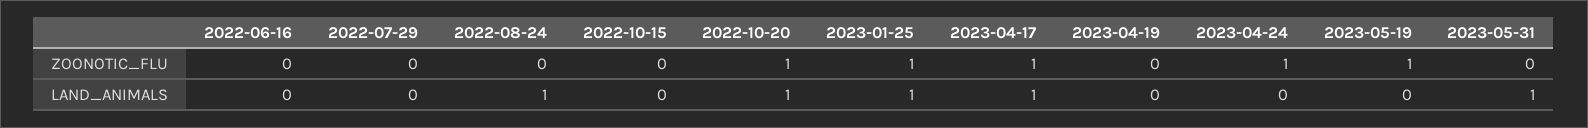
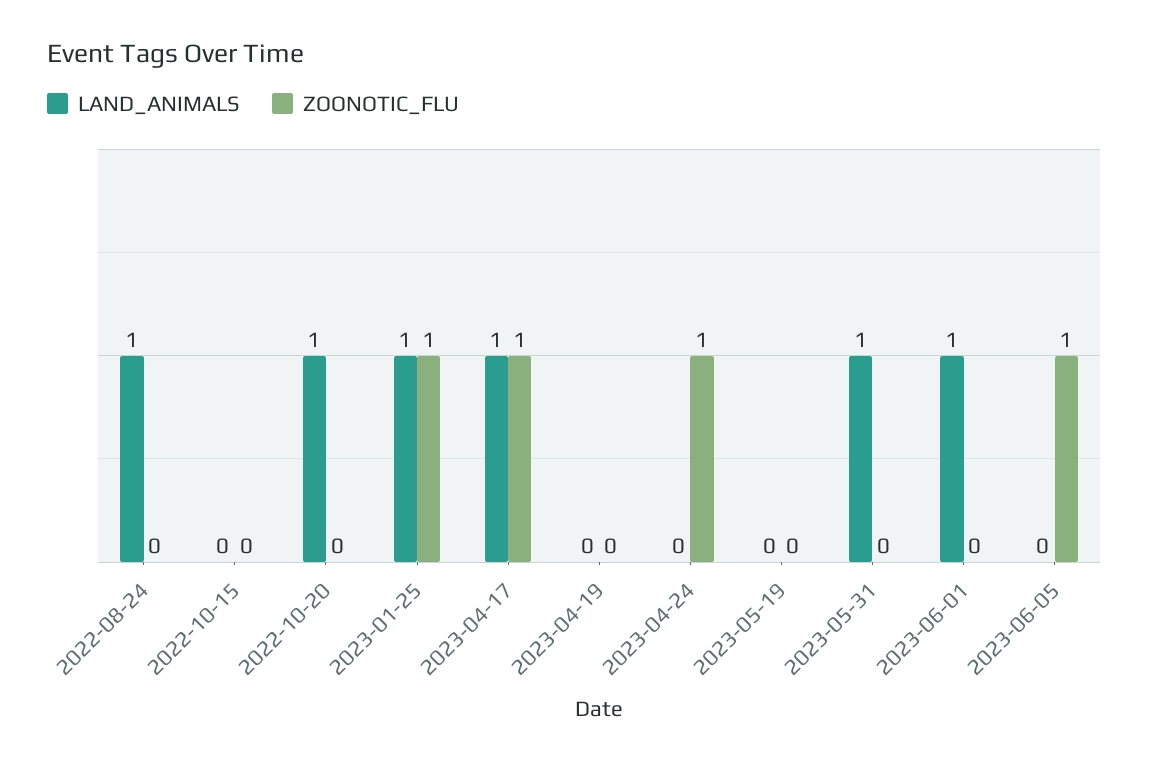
ZOONOTIC_FLU, 2022-06-16: 0 -> none
ZOONOTIC_FLU, 2022-07-29: 0 -> none
ZOONOTIC_FLU, 2022-10-20: 1 -> 0
ZOONOTIC_FLU, 2023-05-19: 1 -> 0
LAND_ANIMALS, 2022-06-16: 0 -> none
LAND_ANIMALS, 2022-07-29: 0 -> none
LAND_ANIMALS, 2023-06-01: none -> 1
ZOONOTIC_FLU, 2023-06-01: none -> 0
LAND_ANIMALS, 2023-06-05: none -> 0
ZOONOTIC_FLU, 2023-06-05: none -> 1

